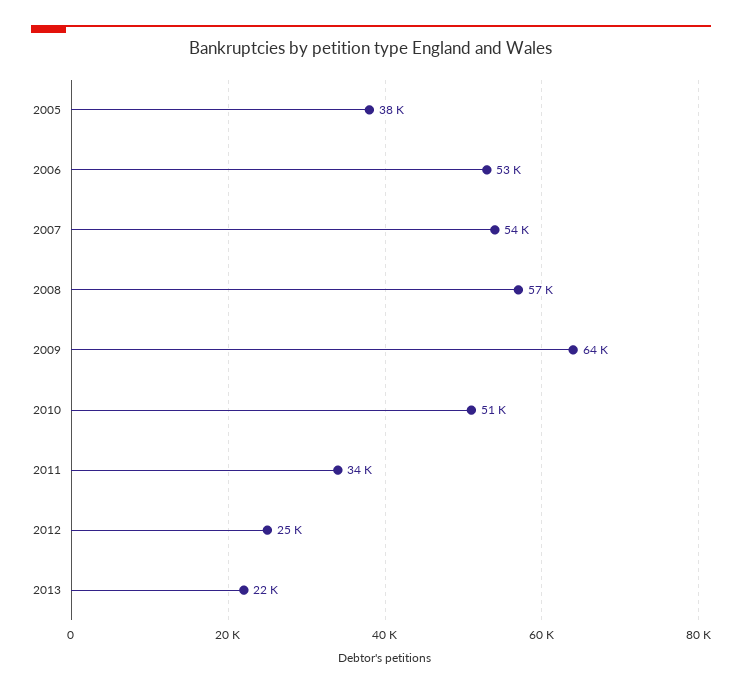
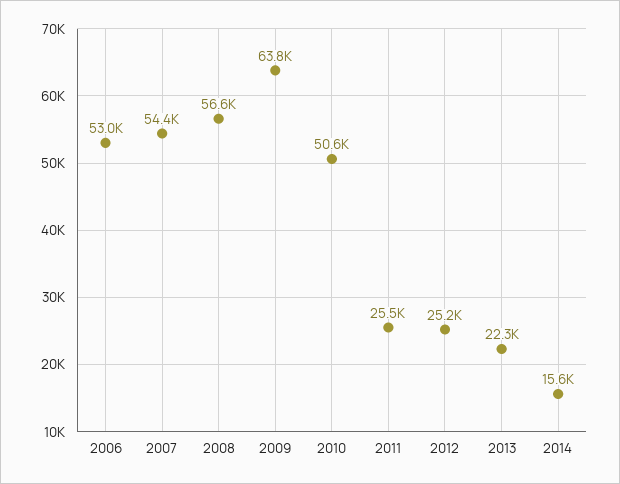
2005: 38000 -> none
2011: 34000 -> 25500
2014: none -> 15600

